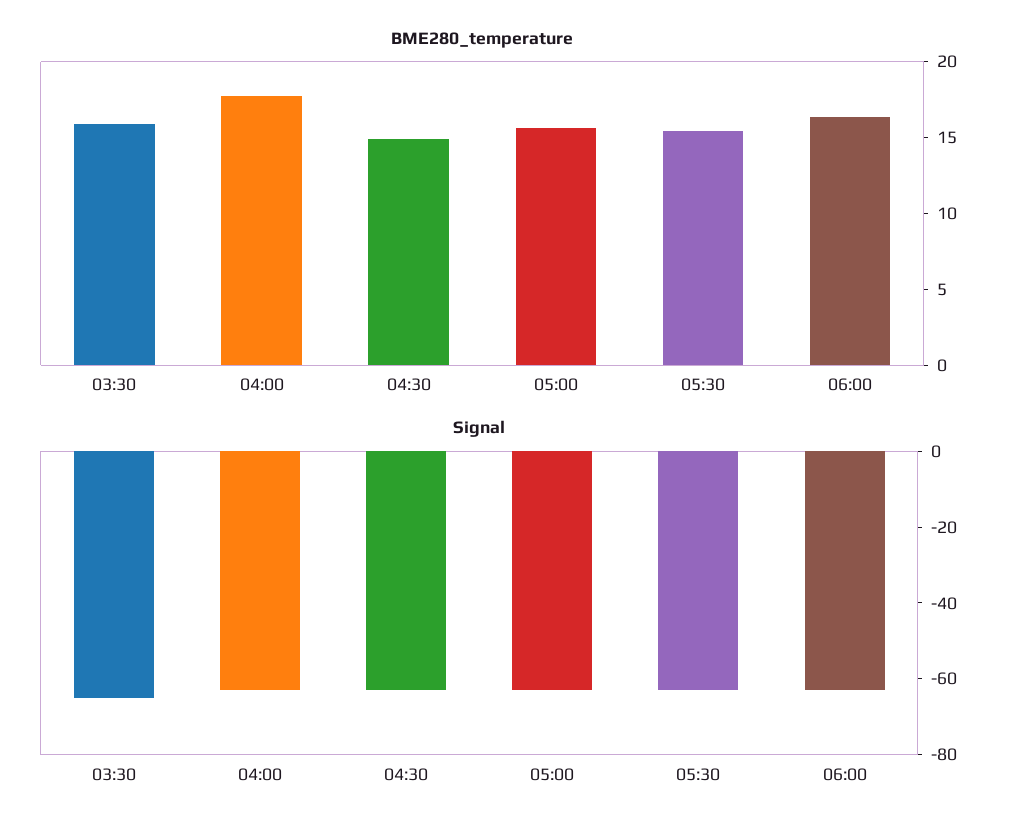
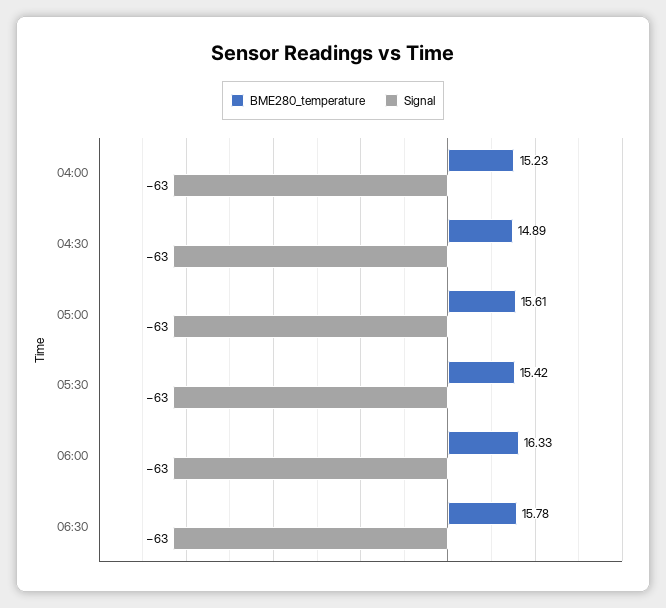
BME280_temperature, 03:30: 16 -> none
BME280_temperature, 04:00: 18 -> 15.23
Signal, 03:30: -65 -> none
BME280_temperature, 06:30: none -> 15.78
Signal, 06:30: none -> -63

